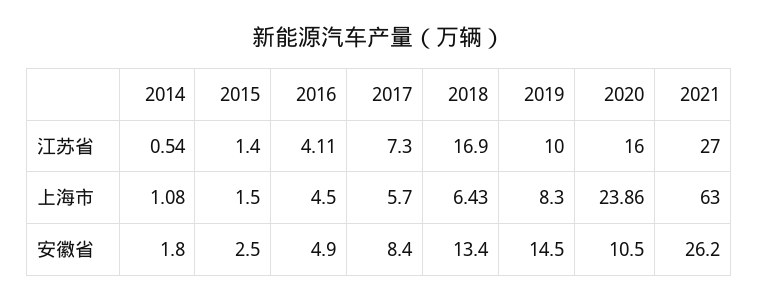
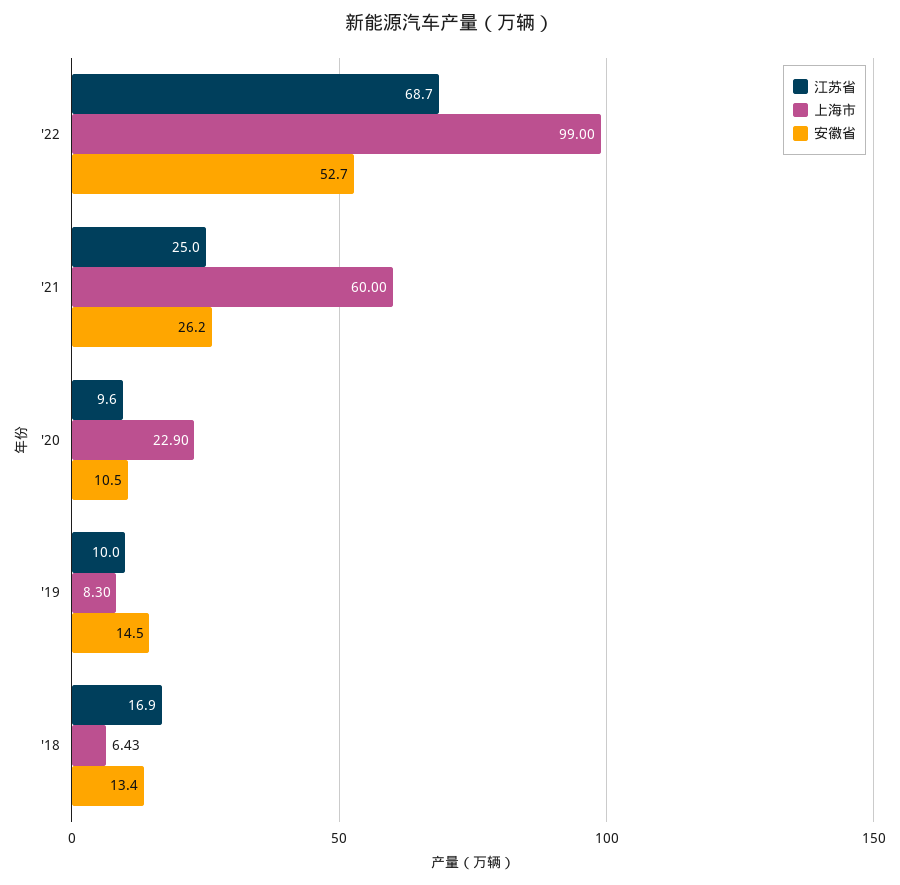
江苏省, 2014: 0.54 -> none
江苏省, 2015: 1.4 -> none
江苏省, 2016: 4.11 -> none
江苏省, 2017: 7.3 -> none
江苏省, 2020: 16 -> 9.6
江苏省, 2021: 27 -> 25
上海市, 2014: 1.08 -> none
上海市, 2015: 1.5 -> none
上海市, 2016: 4.5 -> none
上海市, 2017: 5.7 -> none
上海市, 2020: 23.86 -> 22.9
上海市, 2021: 63 -> 60
安徽省, 2014: 1.8 -> none
安徽省, 2015: 2.5 -> none
安徽省, 2016: 4.9 -> none
安徽省, 2017: 8.4 -> none
江苏省, '22: none -> 68.7
上海市, '22: none -> 99
安徽省, '22: none -> 52.7

